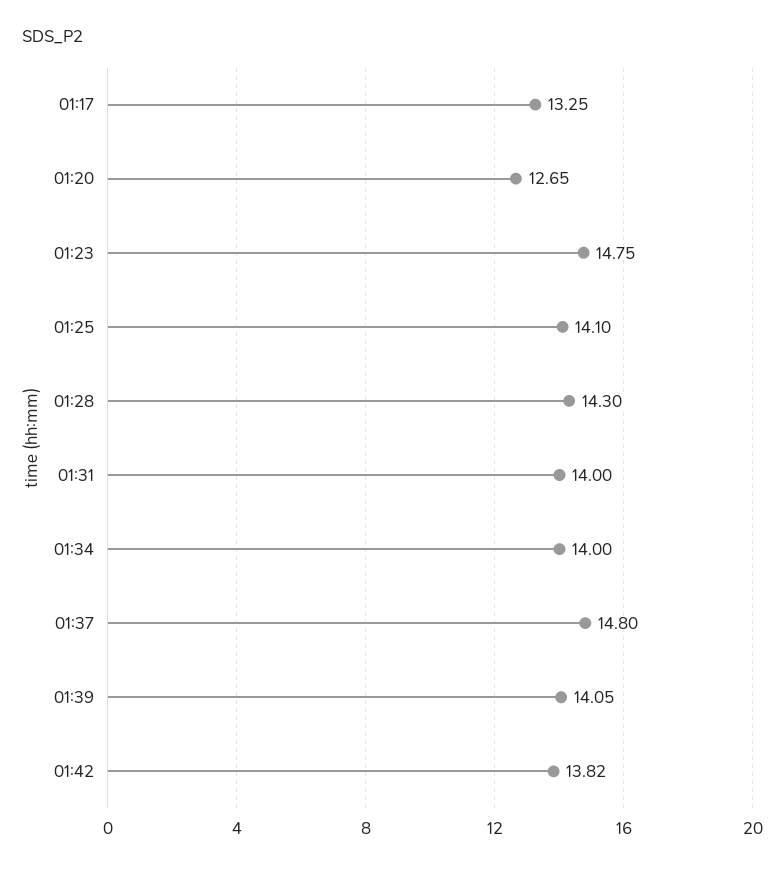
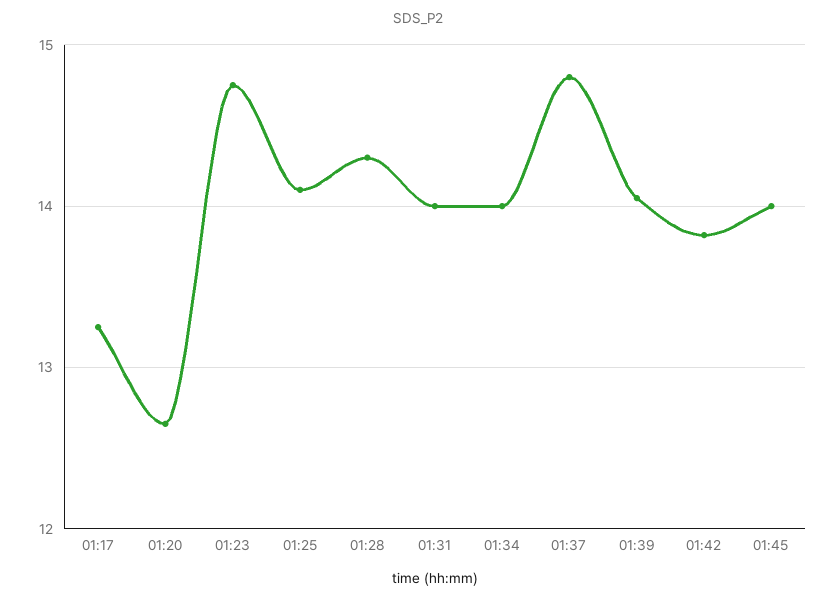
01:45: none -> 14

